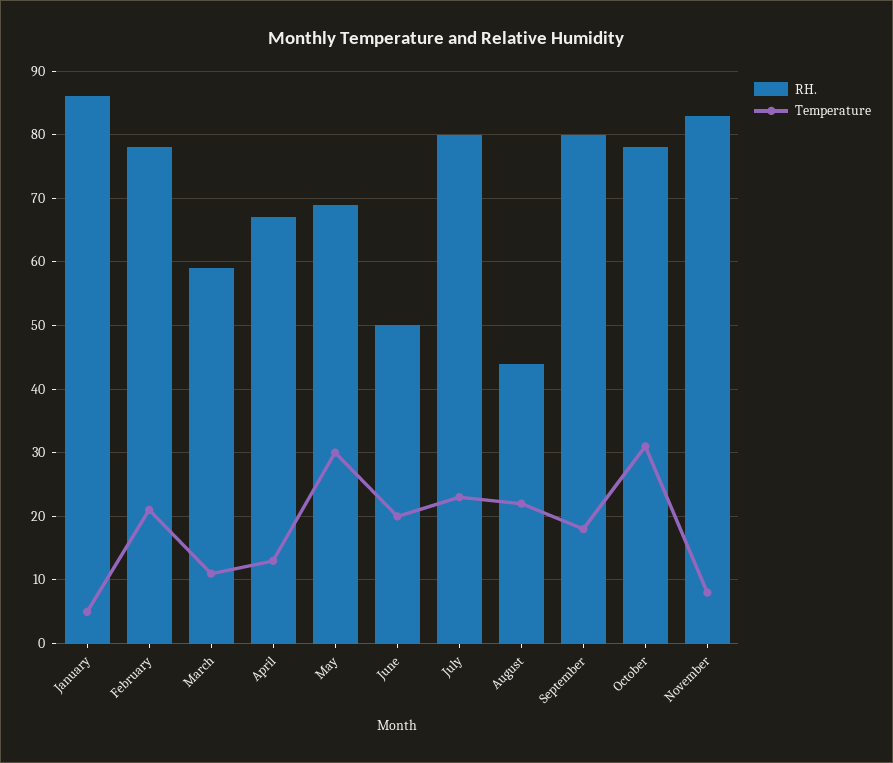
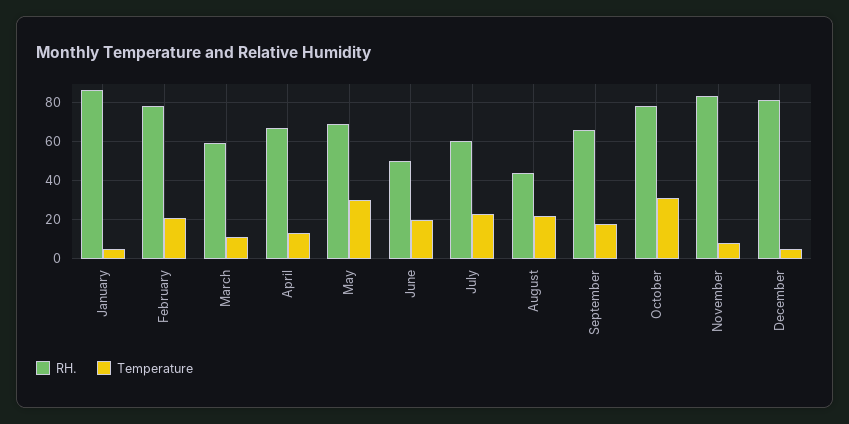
RH., July: 80 -> 60
RH., September: 80 -> 65
RH., December: none -> 80
Temperature, December: none -> 5

